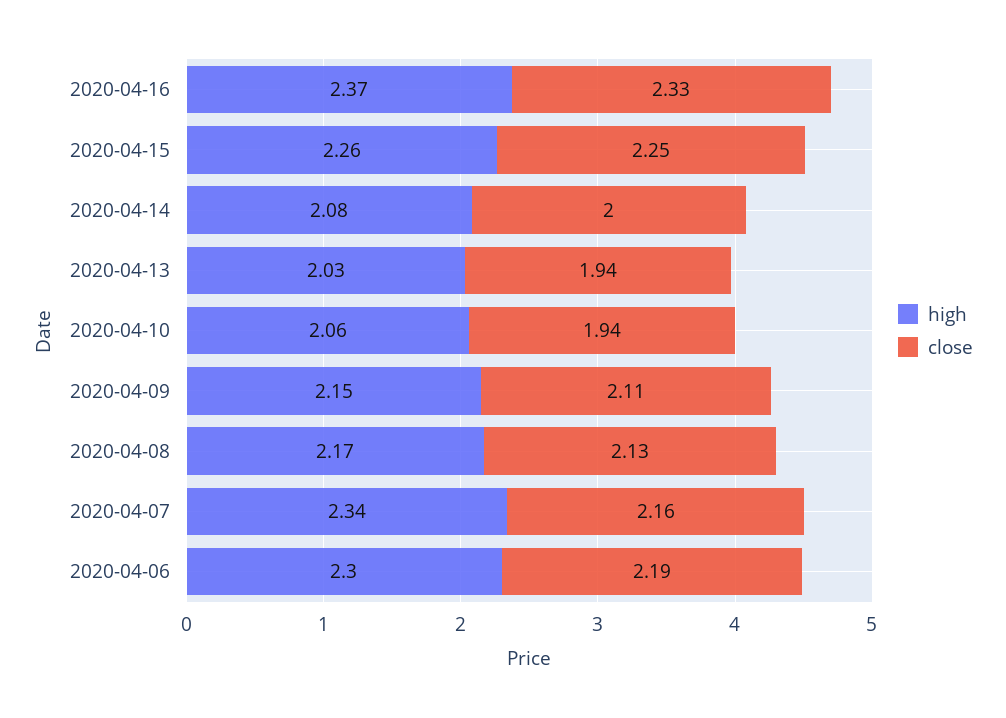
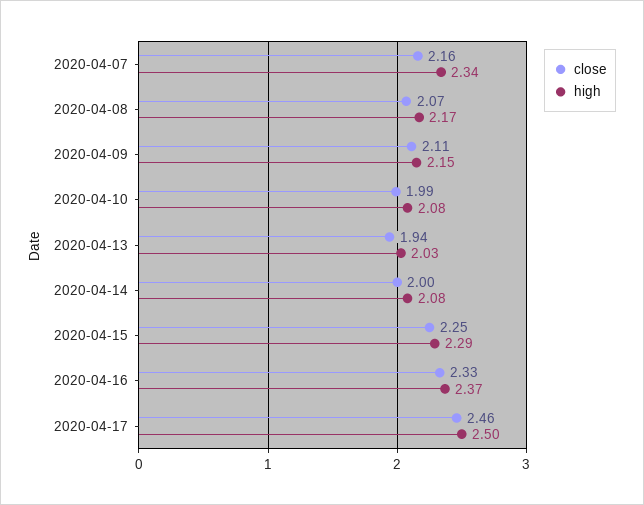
high, 2020-04-15: 2.26 -> 2.29
high, 2020-04-10: 2.06 -> 2.08
close, 2020-04-10: 1.94 -> 1.99
close, 2020-04-08: 2.13 -> 2.07
high, 2020-04-06: 2.3 -> none
close, 2020-04-06: 2.19 -> none
close, 2020-04-17: none -> 2.46
high, 2020-04-17: none -> 2.5

